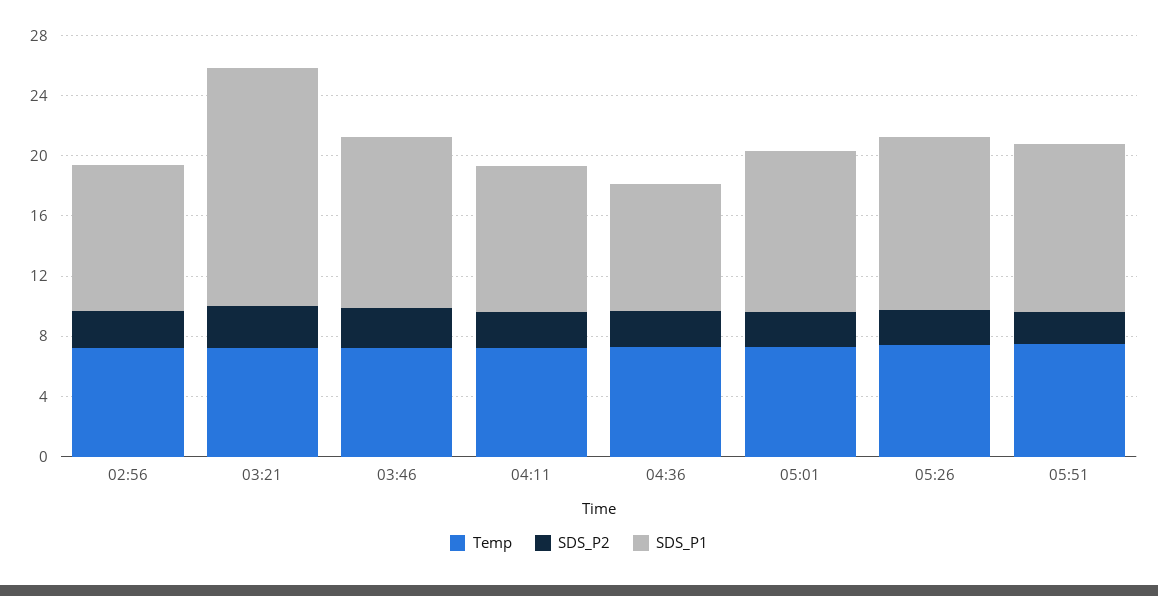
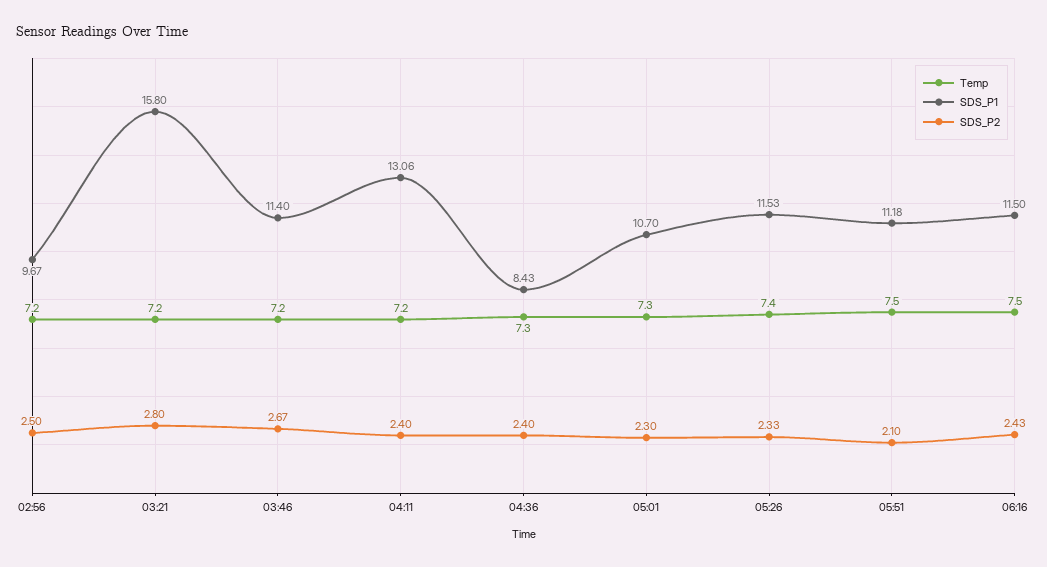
SDS_P1, 04:11: 10 -> 13.06
Temp, 06:16: none -> 7.5
SDS_P1, 06:16: none -> 11.5
SDS_P2, 06:16: none -> 2.43

